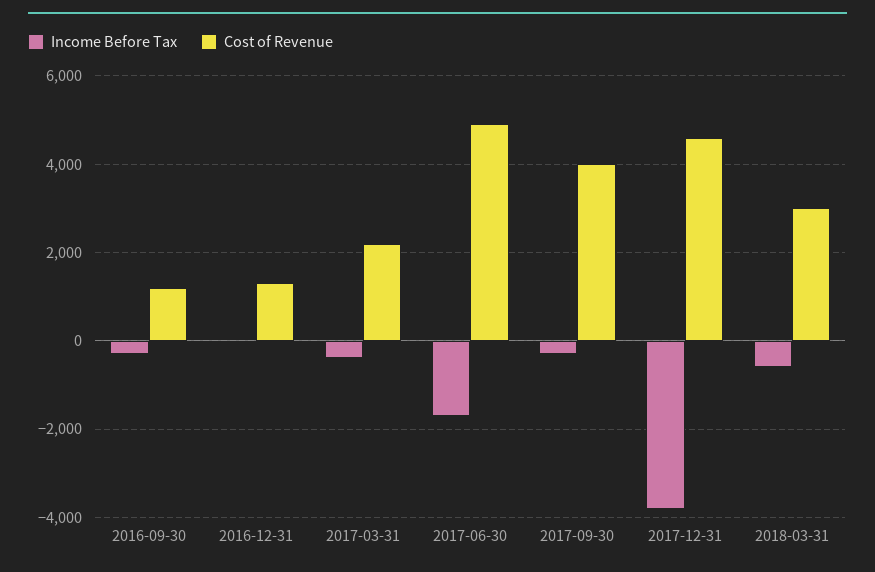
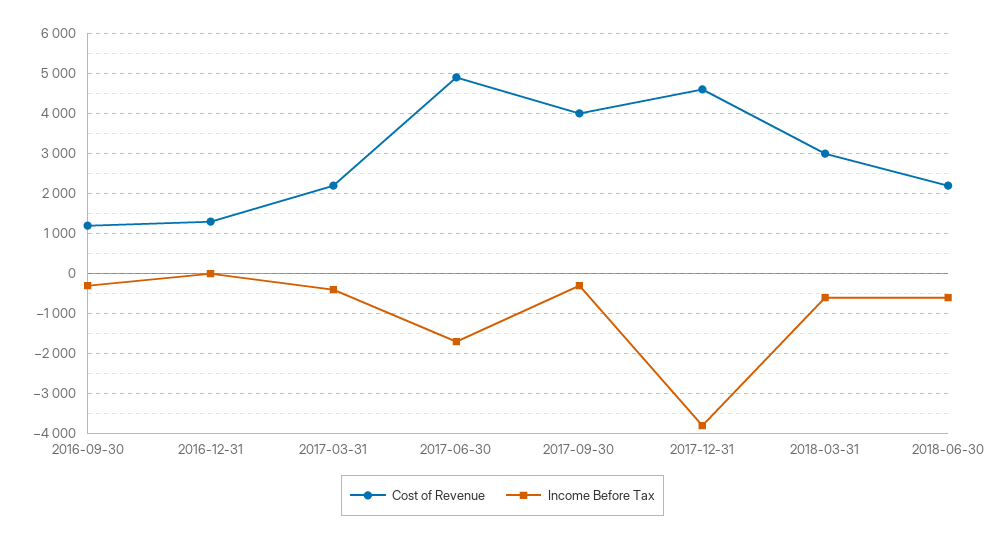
Cost of Revenue, 2018-06-30: none -> 2200
Income Before Tax, 2018-06-30: none -> -600

